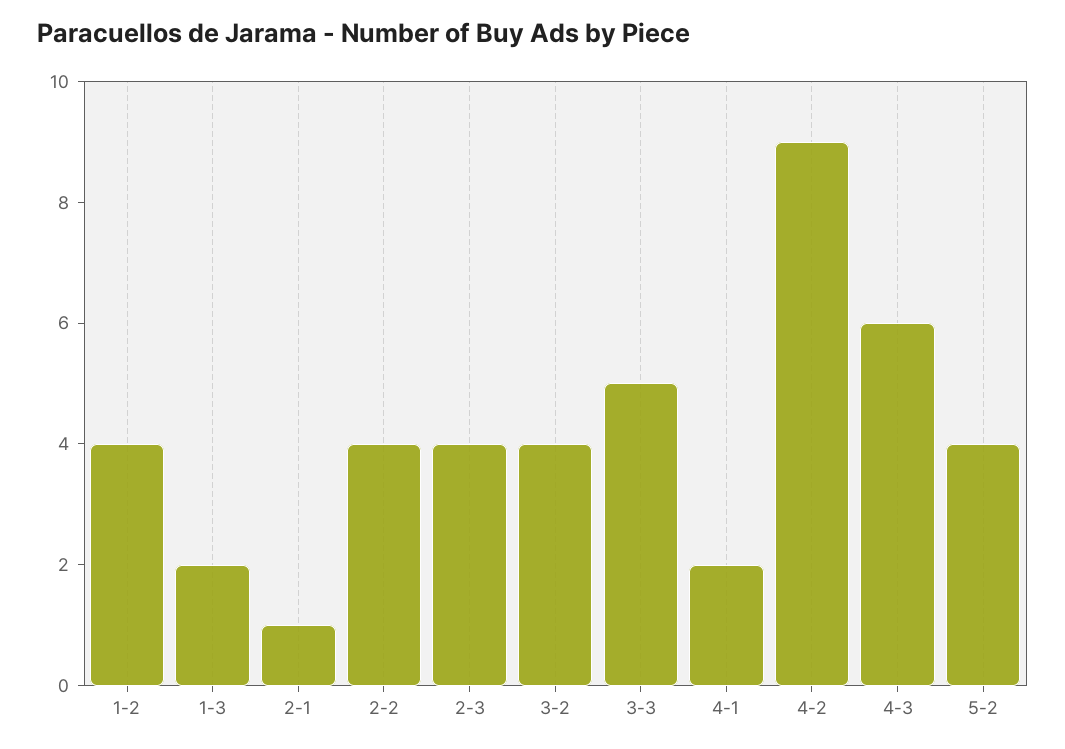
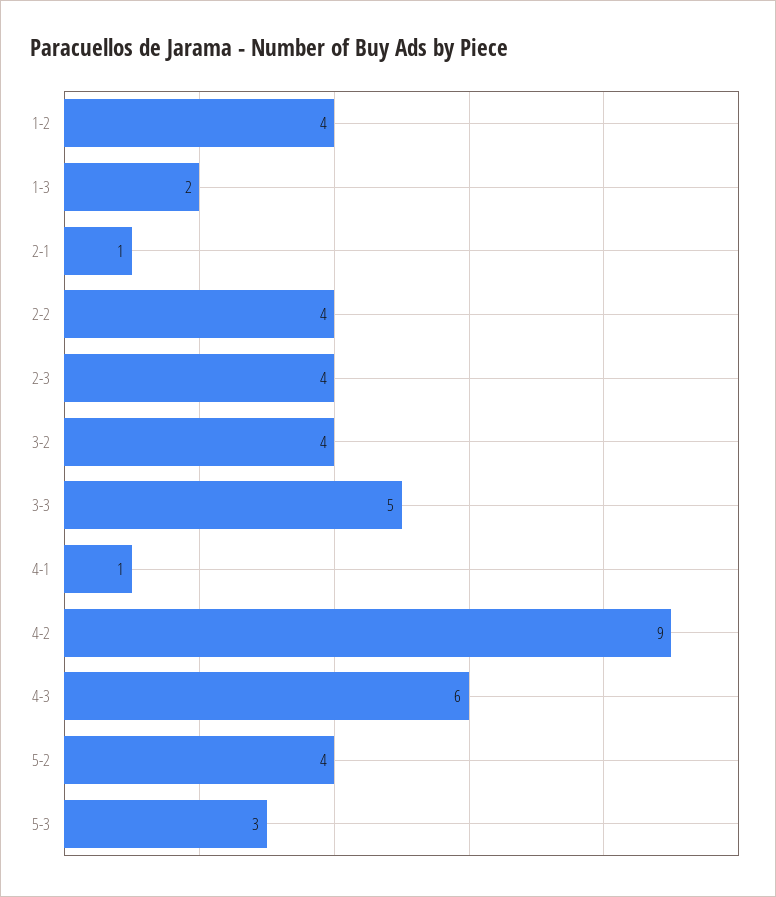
4-1: 2 -> 1
5-3: none -> 3

